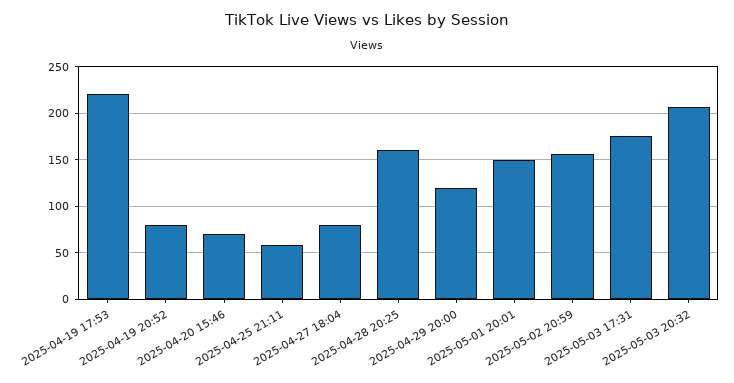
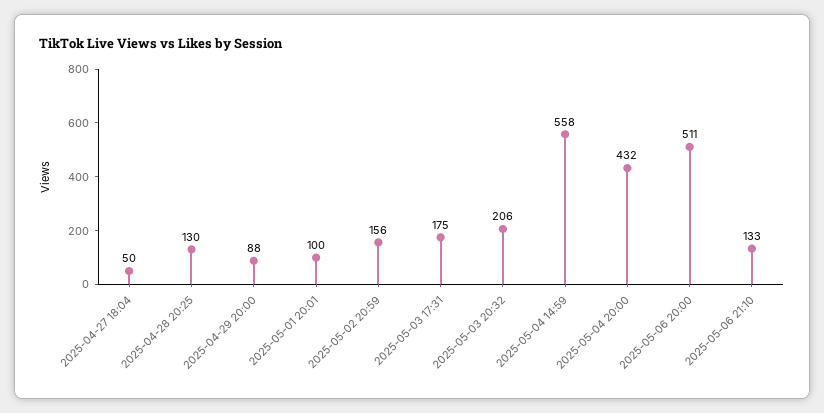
2025-04-19 17:53: 220 -> none
2025-04-19 20:52: 80 -> none
2025-04-20 15:46: 70 -> none
2025-04-25 21:11: 60 -> none
2025-04-27 18:04: 80 -> 50
2025-04-28 20:25: 160 -> 130
2025-04-29 20:00: 120 -> 88
2025-05-01 20:01: 150 -> 100
2025-05-04 14:59: none -> 558
2025-05-04 20:00: none -> 432
2025-05-06 20:00: none -> 511
2025-05-06 21:10: none -> 133

